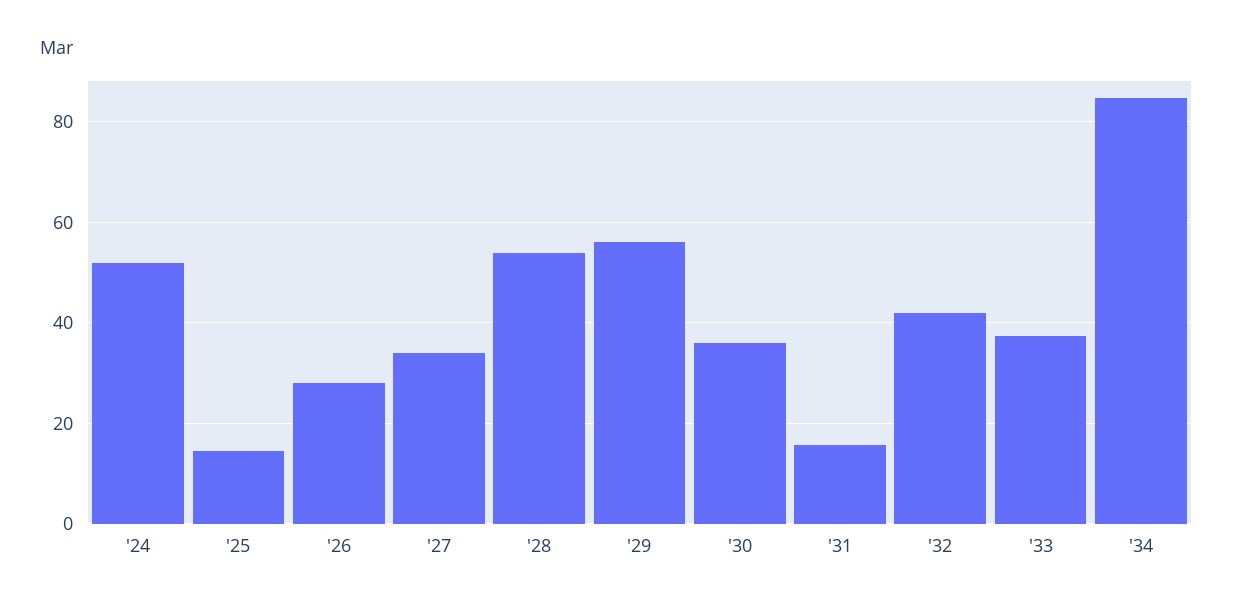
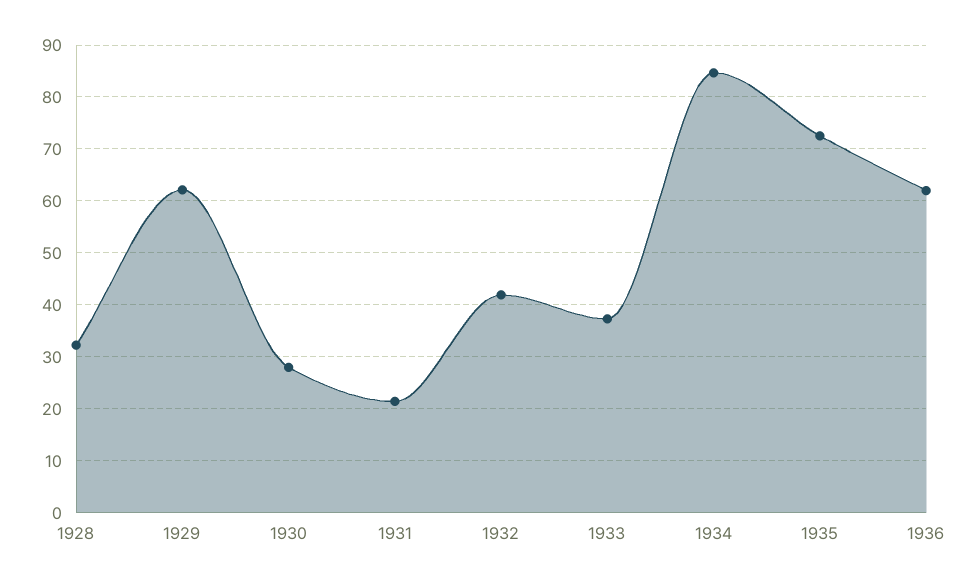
'24: 52 -> none
'25: 14 -> none
'26: 28 -> none
'27: 34 -> none
'28: 54 -> 32
'29: 56 -> 62
'30: 36 -> 28
'31: 16 -> 22
1935: none -> 72
1936: none -> 62

